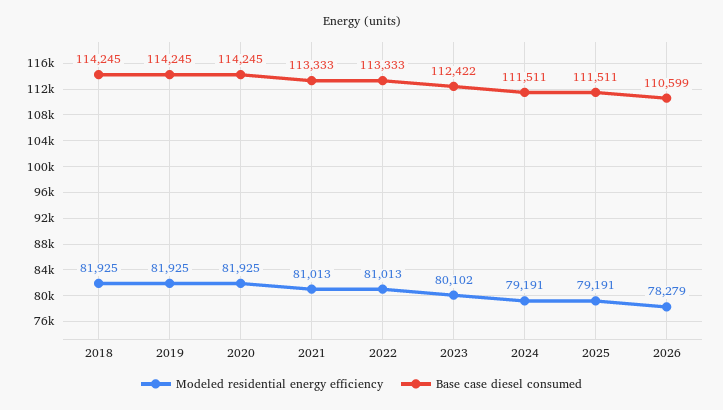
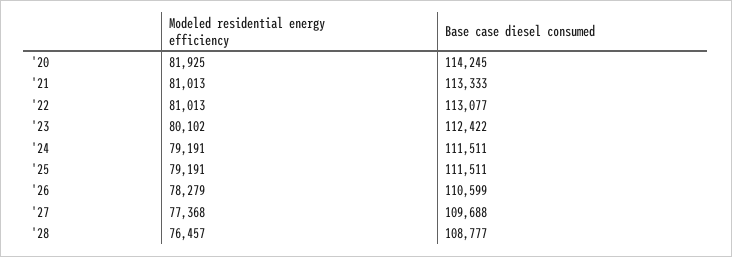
Modeled residential energy efficiency, 2018: 81925 -> none
Base case diesel consumed, 2018: 114245 -> none
Modeled residential energy efficiency, 2019: 81925 -> none
Base case diesel consumed, 2019: 114245 -> none
Base case diesel consumed, 2022: 113333 -> 113077
Modeled residential energy efficiency, '27: none -> 77368
Base case diesel consumed, '27: none -> 109688
Modeled residential energy efficiency, '28: none -> 76457
Base case diesel consumed, '28: none -> 108777

